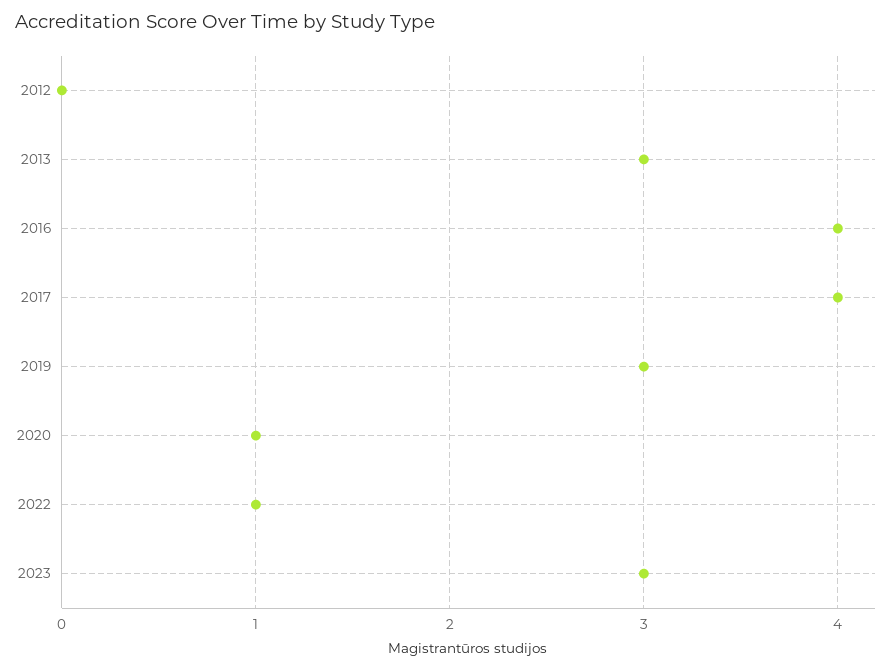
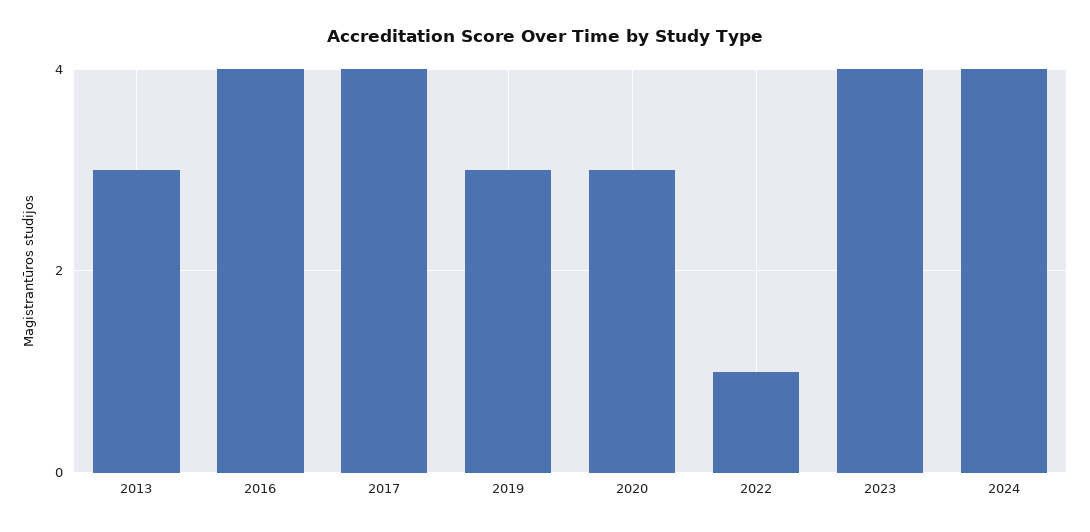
2012: 0 -> none
2020: 1 -> 3
2023: 3 -> 4
2024: none -> 4

